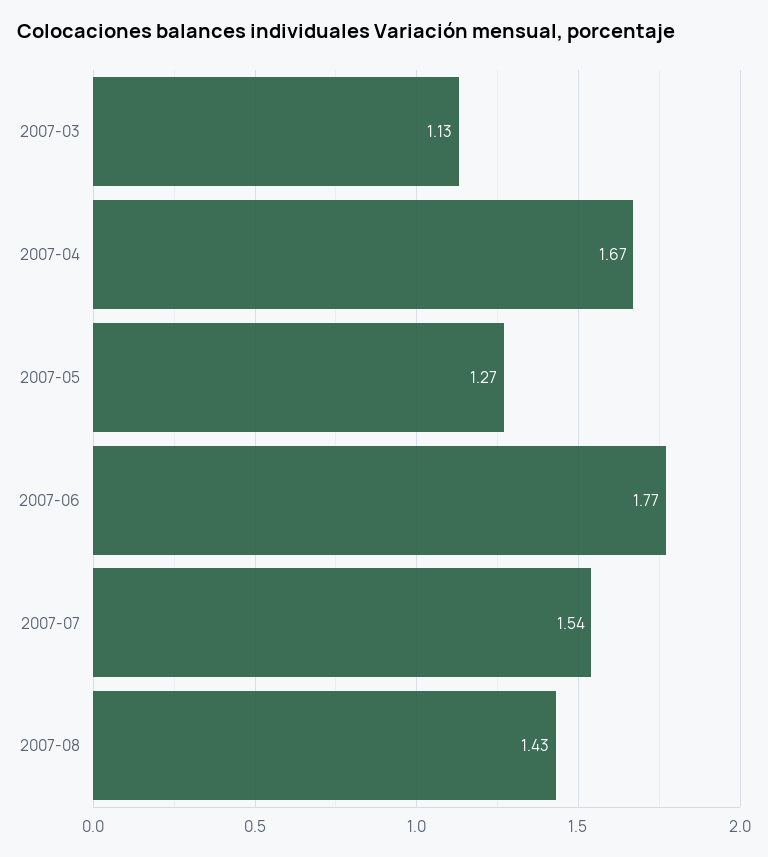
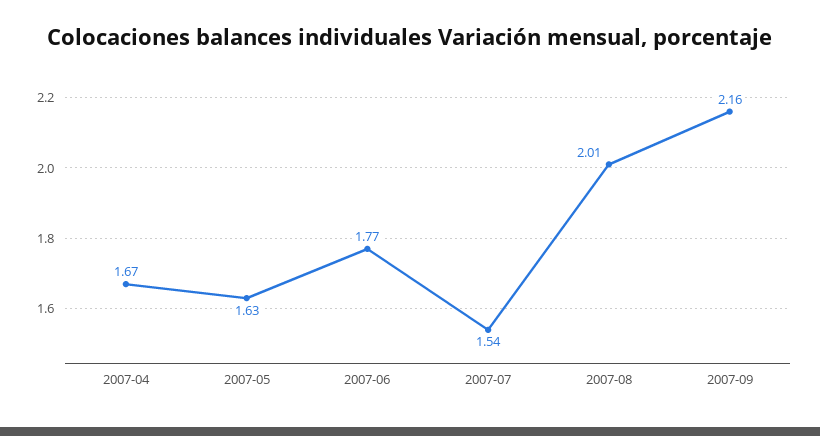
2007-03: 1.13 -> none
2007-05: 1.27 -> 1.63
2007-08: 1.43 -> 2.01
2007-09: none -> 2.16

